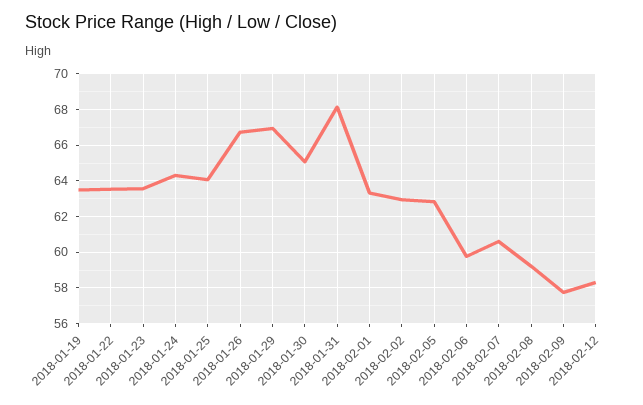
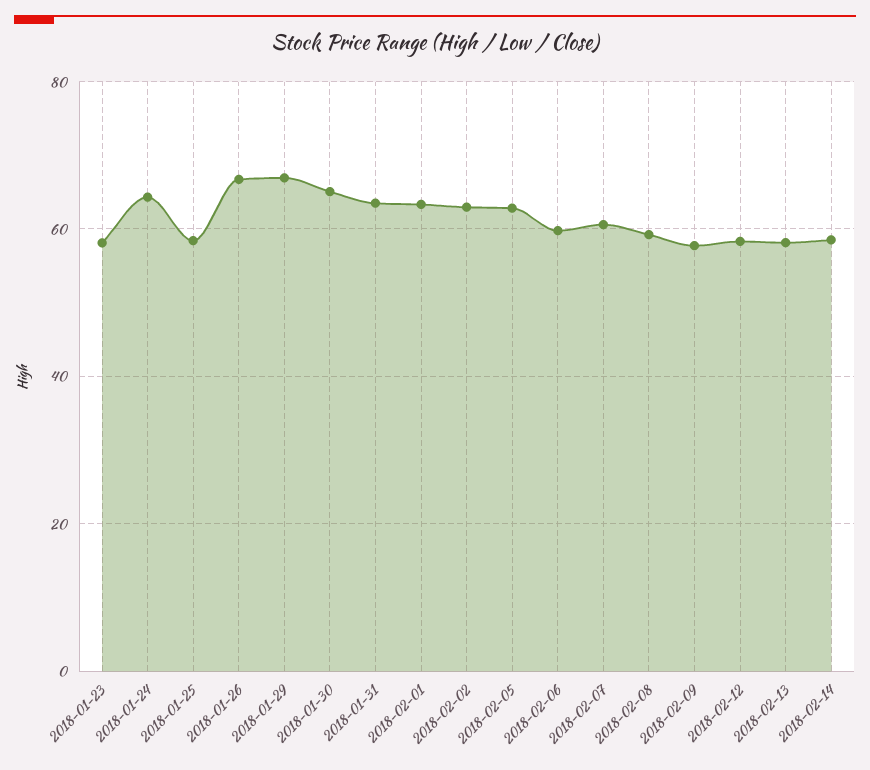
2018-01-19: 63.5 -> none
2018-01-22: 63.5 -> none
2018-01-23: 63.5 -> 58
2018-01-25: 64 -> 58
2018-01-31: 68 -> 64
2018-02-13: none -> 58
2018-02-14: none -> 58

